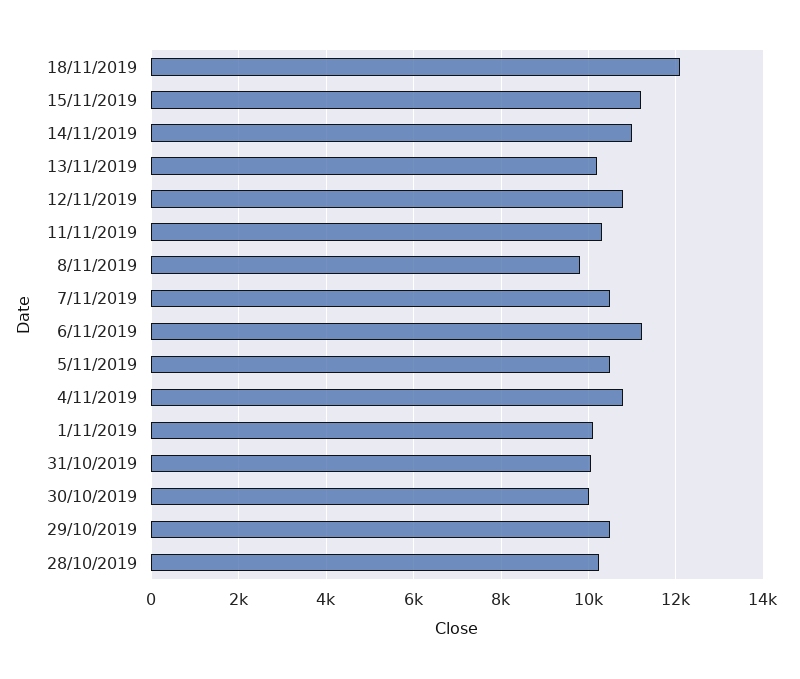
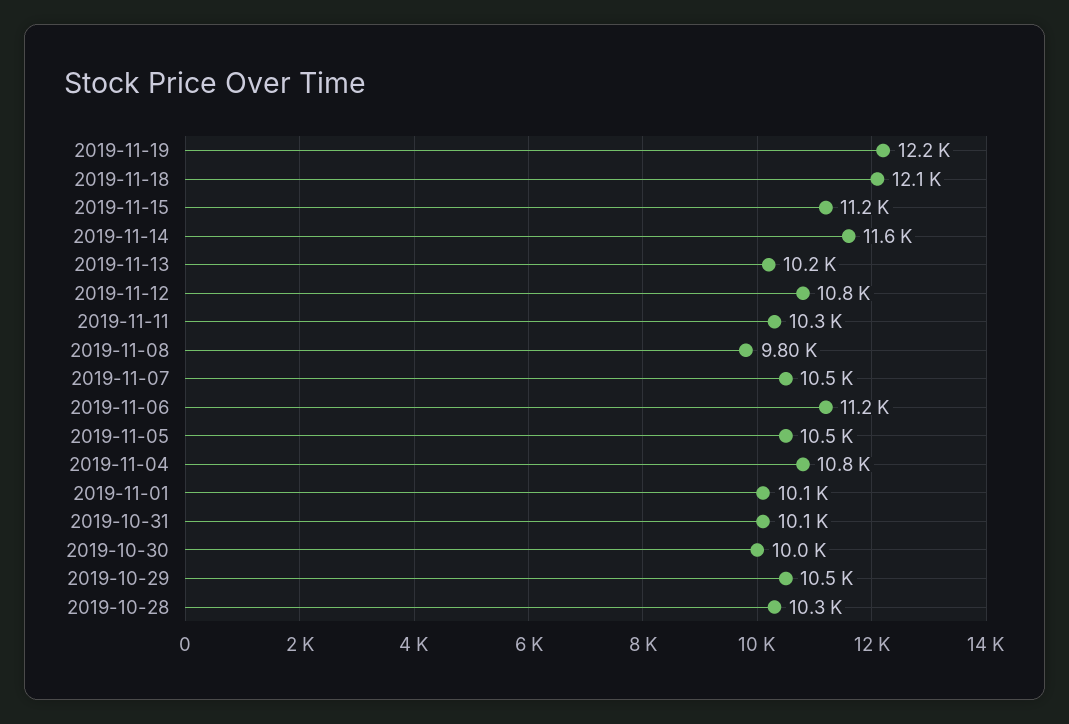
14/11/2019: 11000 -> 11600
2019-11-19: none -> 12200

